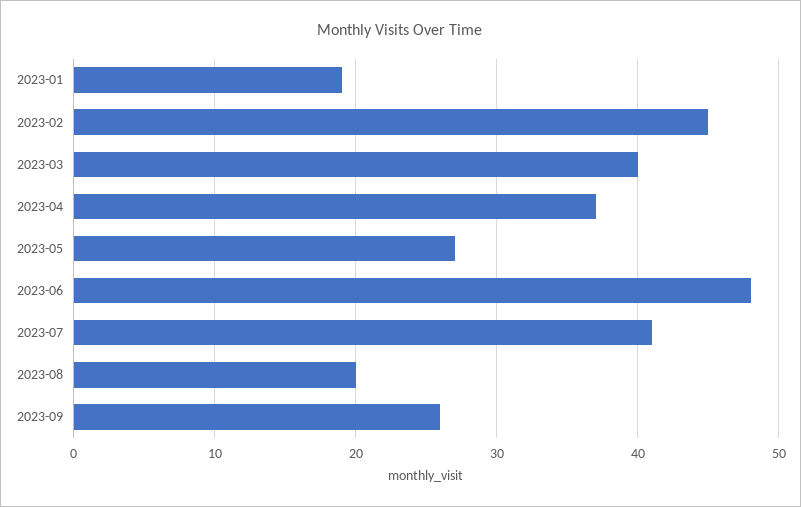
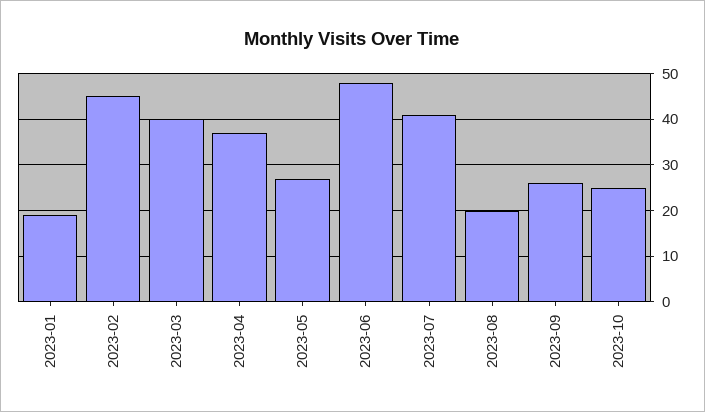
2023-10: none -> 25

